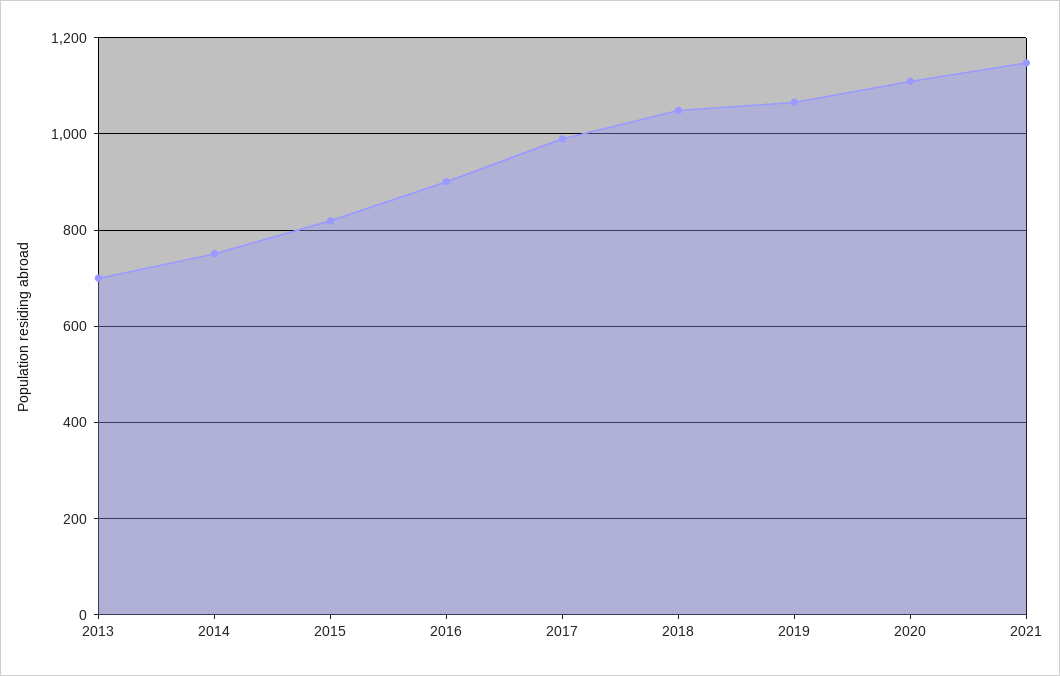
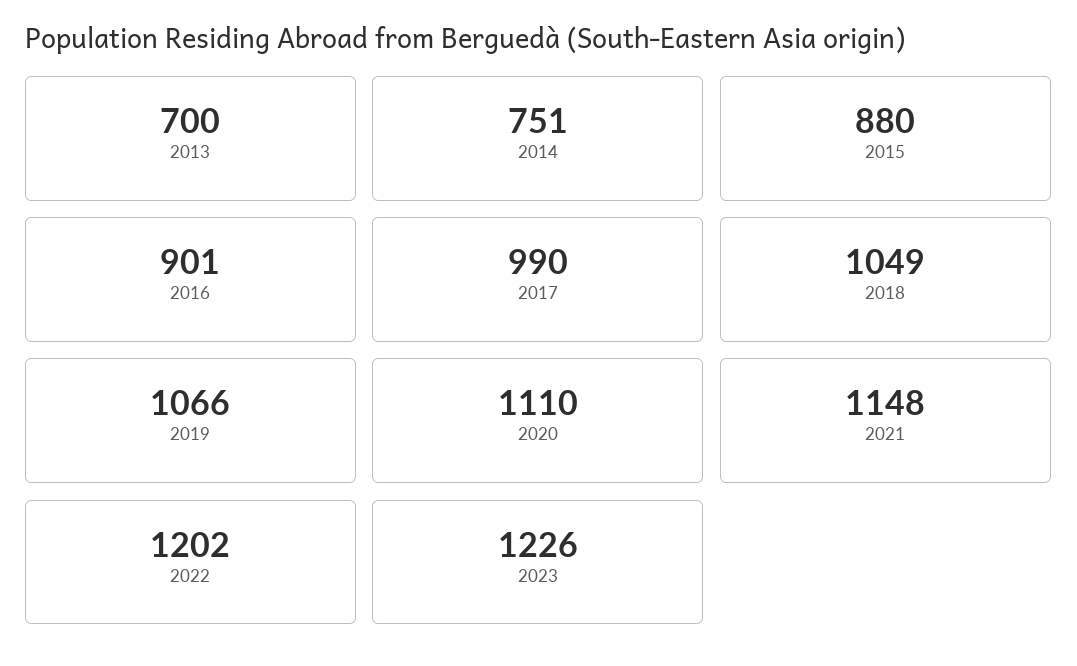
2015: 820 -> 880
2022: none -> 1202
2023: none -> 1226

